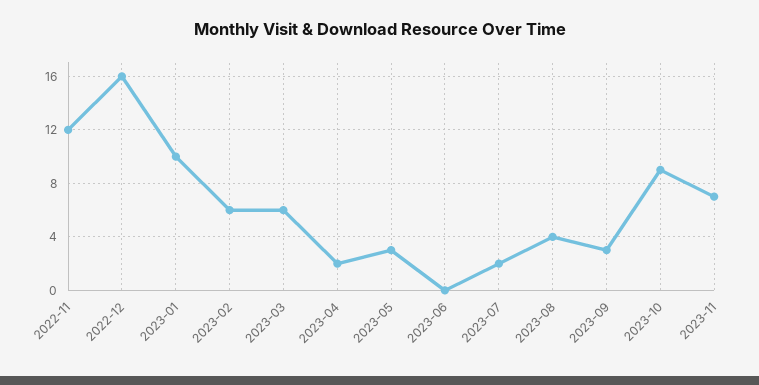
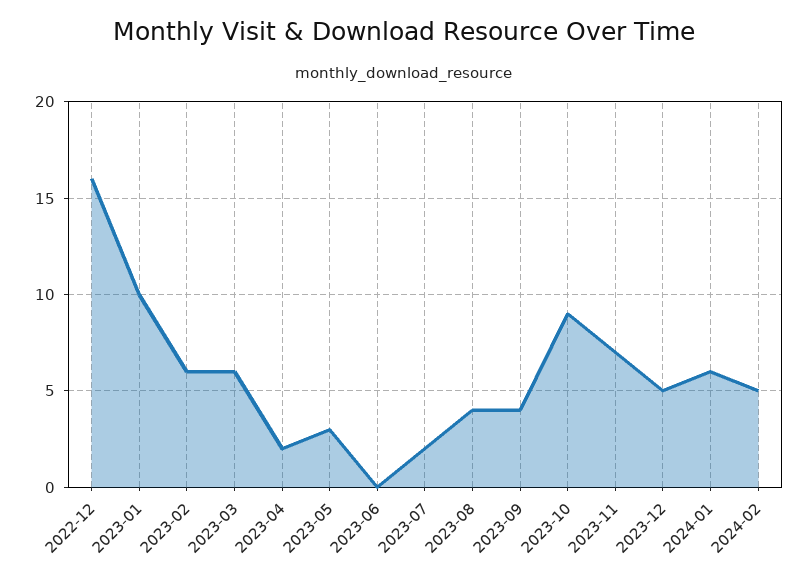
2022-11: 12 -> none
2023-09: 3 -> 4
2023-12: none -> 5
2024-01: none -> 6
2024-02: none -> 5

